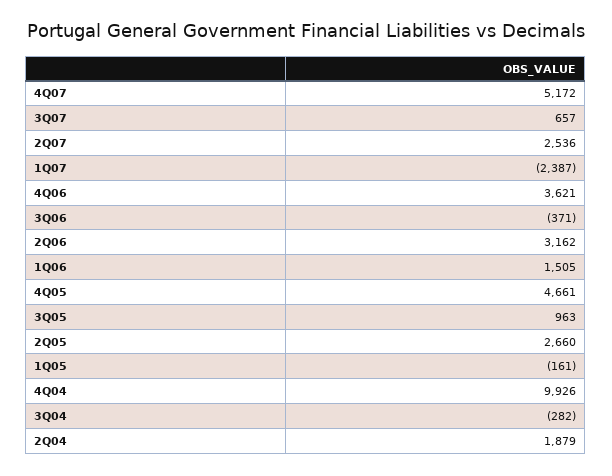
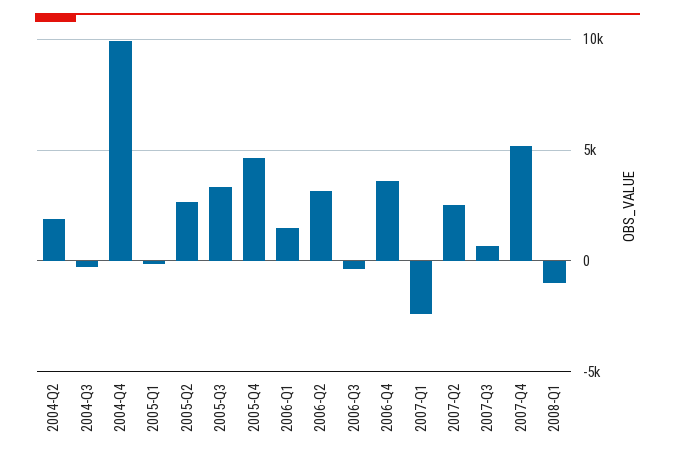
3Q05: 963 -> 3500
2008-Q1: none -> -1000

